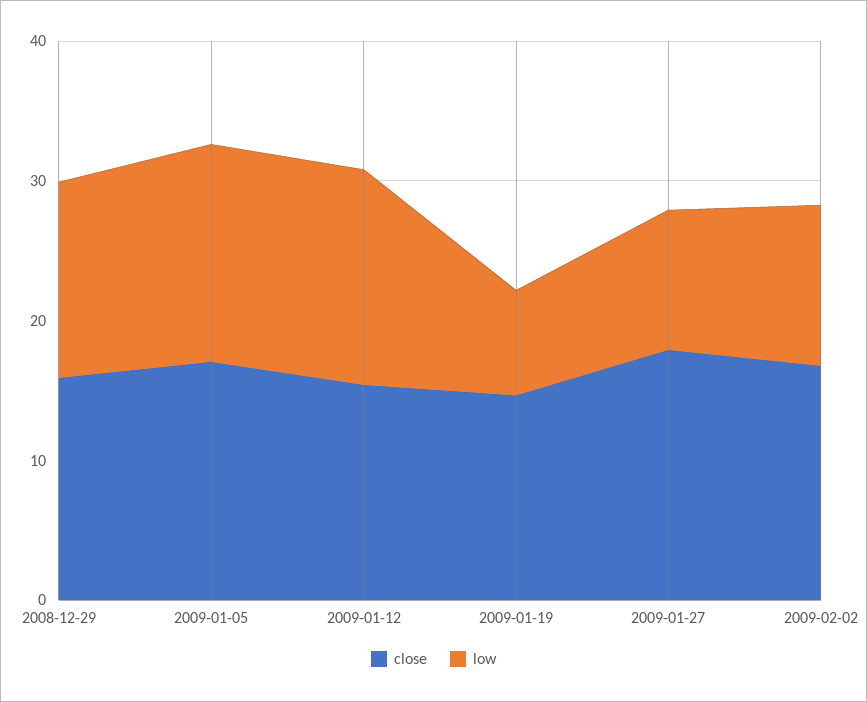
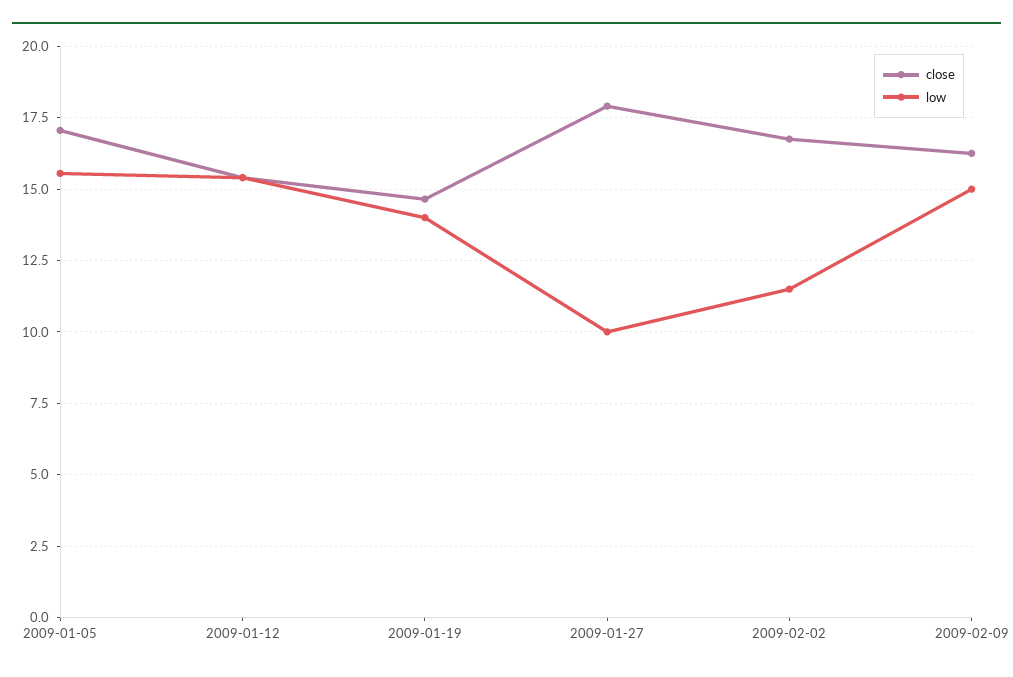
close, 2008-12-29: 16 -> none
low, 2008-12-29: 14 -> none
low, 2009-01-19: 8 -> 14
close, 2009-02-09: none -> 16.25
low, 2009-02-09: none -> 15

